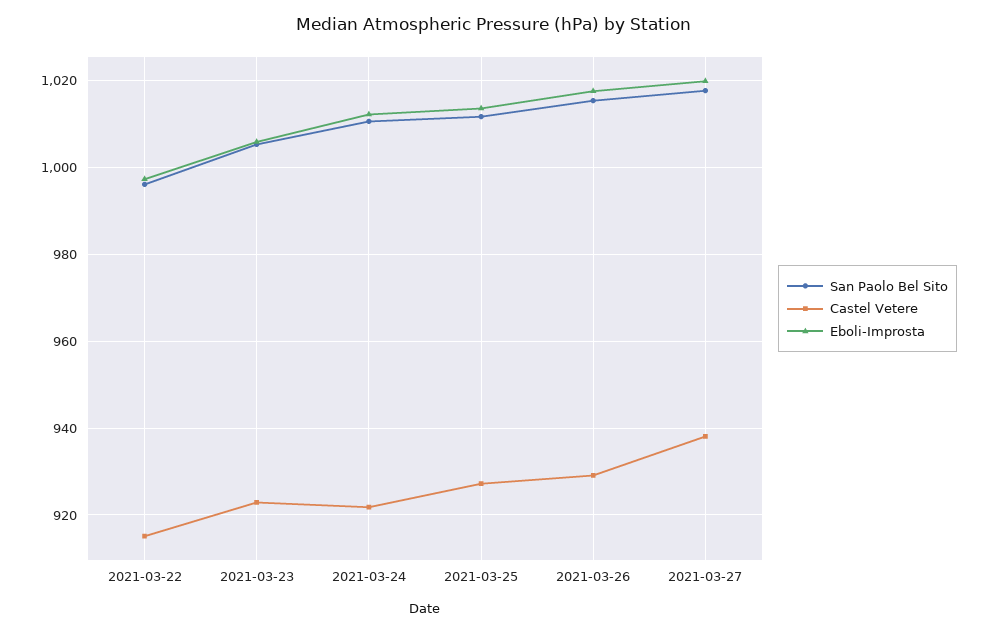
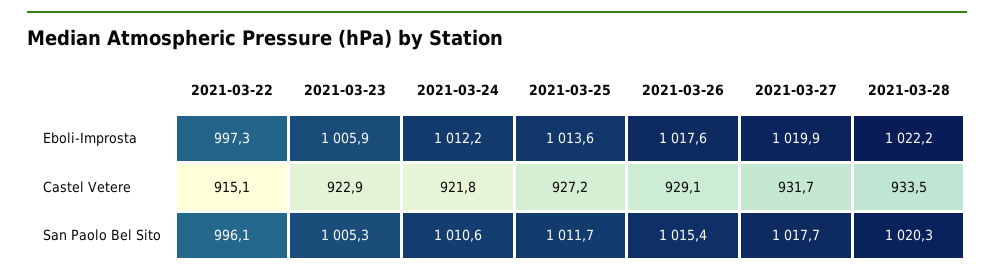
Castel Vetere, 2021-03-27: 938 -> 931.7
Eboli-Improsta, 2021-03-28: none -> 1022.2
Castel Vetere, 2021-03-28: none -> 933.5
San Paolo Bel Sito, 2021-03-28: none -> 1020.3

